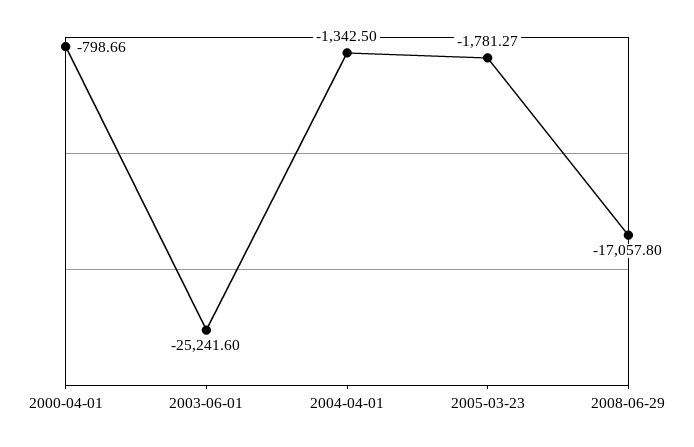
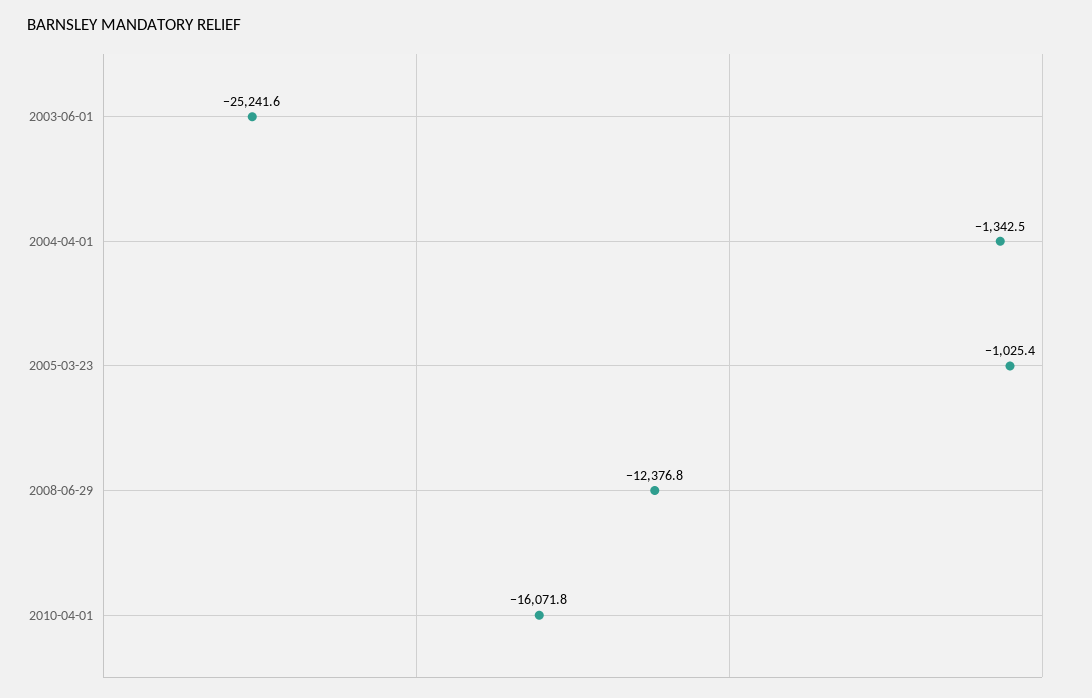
2000-04-01: -798.66 -> none
2005-03-23: -1781.27 -> -1025.4
2008-06-29: -17057.8 -> -12376.8
2010-04-01: none -> -16071.8

